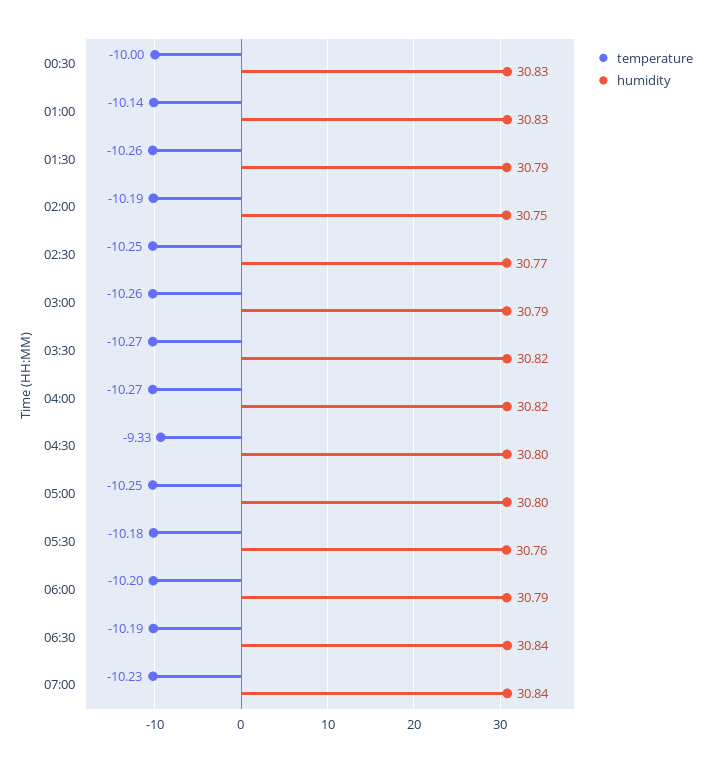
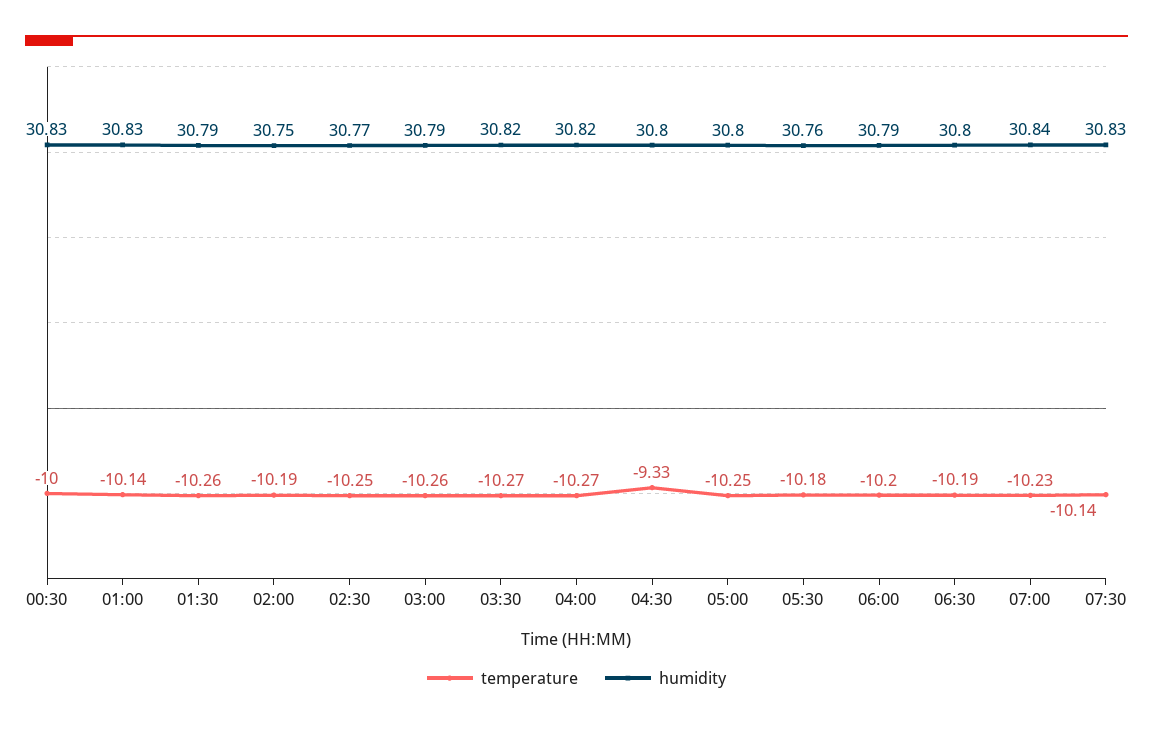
humidity, 06:30: 30.84 -> 30.8
temperature, 07:30: none -> -10.14
humidity, 07:30: none -> 30.83

